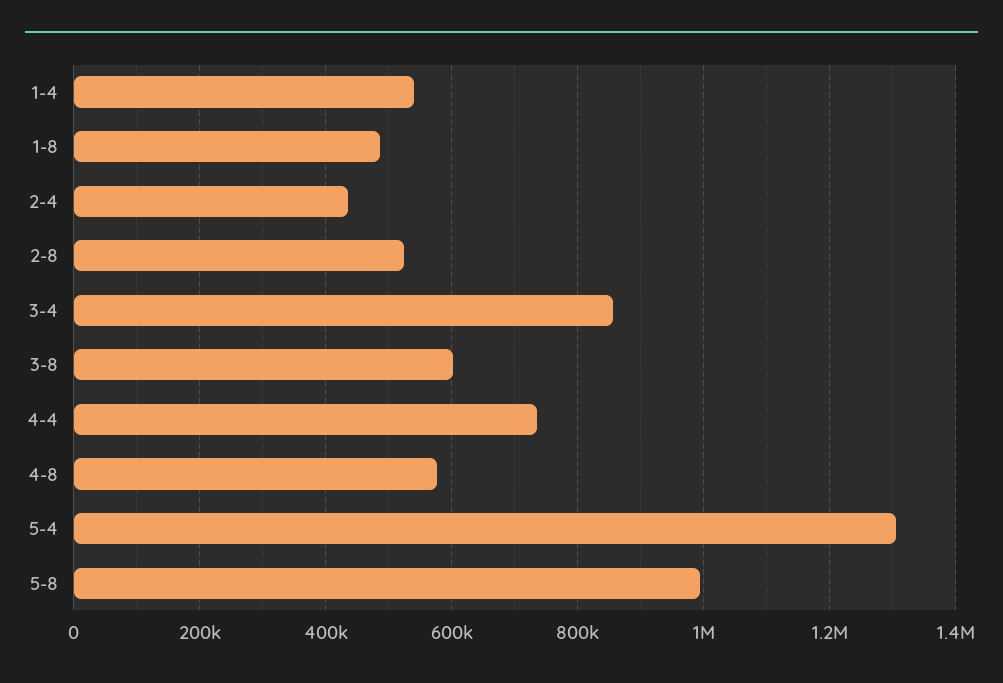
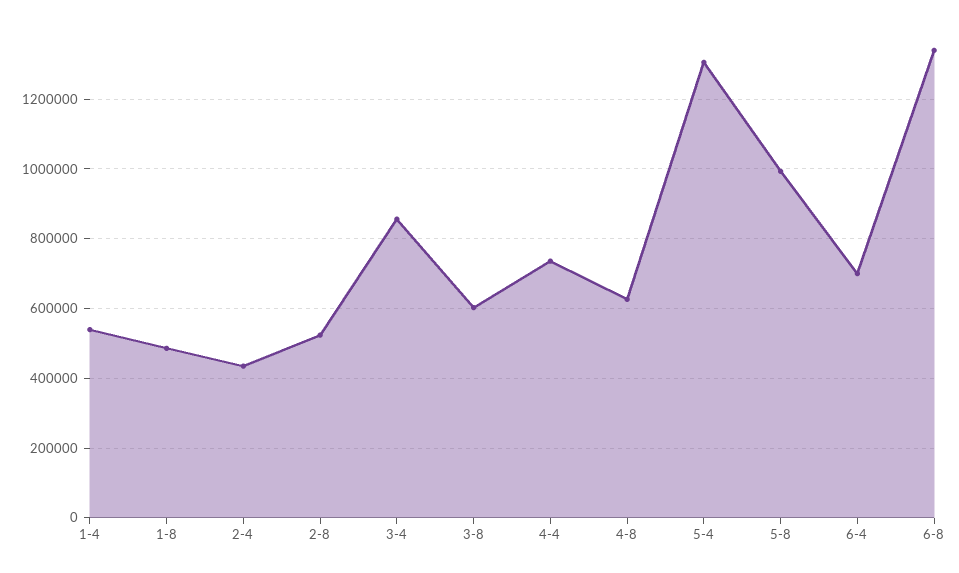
4-8: 580000 -> 620000
6-4: none -> 700000
6-8: none -> 1340000

